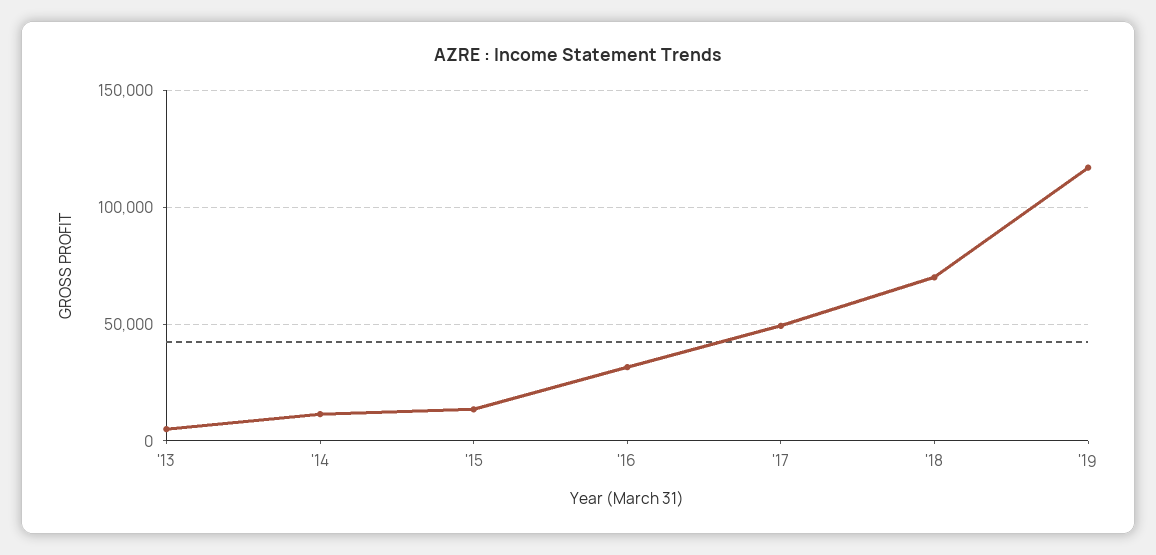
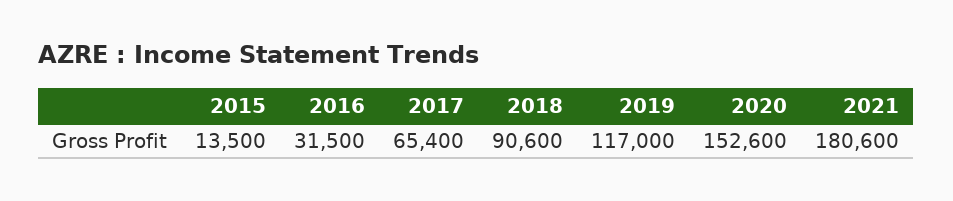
'13: 5000 -> none
'14: 10000 -> none
'17: 50000 -> 65400
'18: 70000 -> 90600
2020: none -> 152600
2021: none -> 180600

